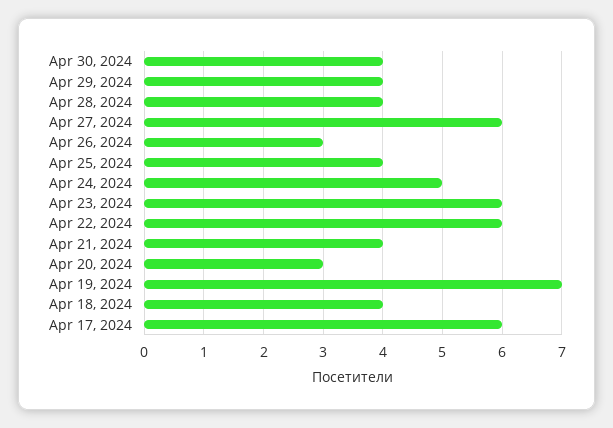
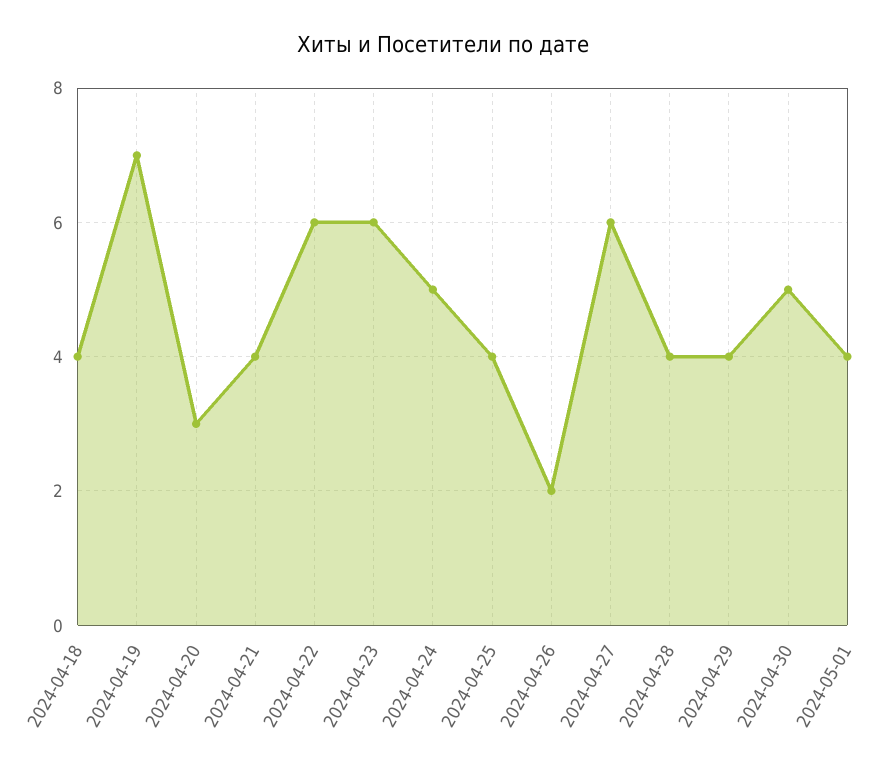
Apr 30, 2024: 4 -> 5
Apr 26, 2024: 3 -> 2
Apr 17, 2024: 6 -> none
2024-05-01: none -> 4

